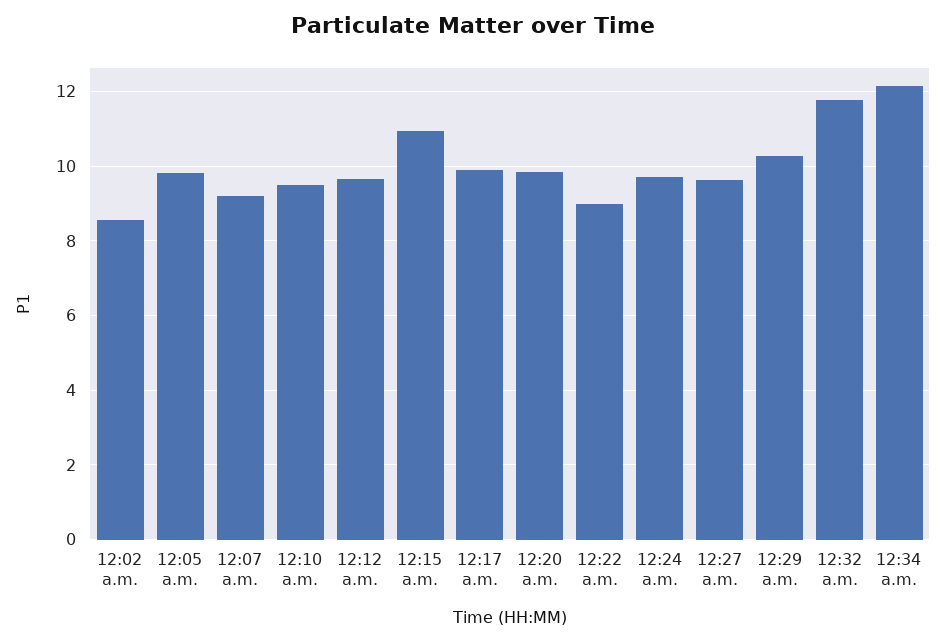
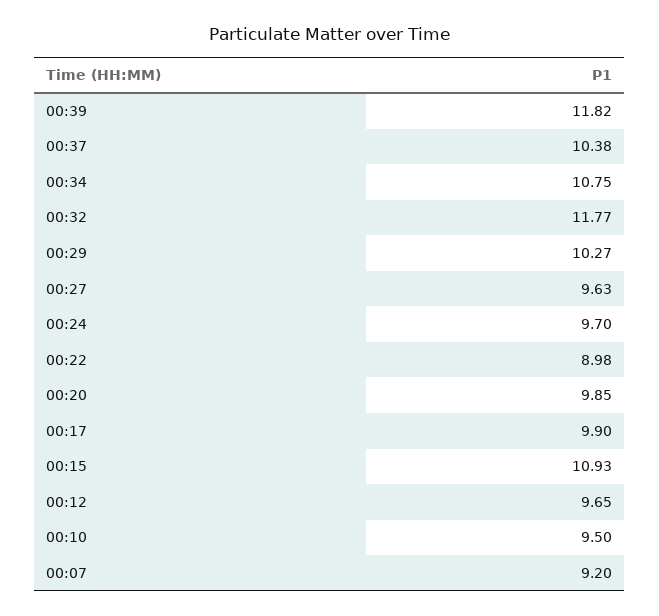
12:02 a.m.: 8.6 -> none
12:05 a.m.: 9.8 -> none
12:34 a.m.: 12.2 -> 10.75
00:39: none -> 11.82
00:37: none -> 10.38

